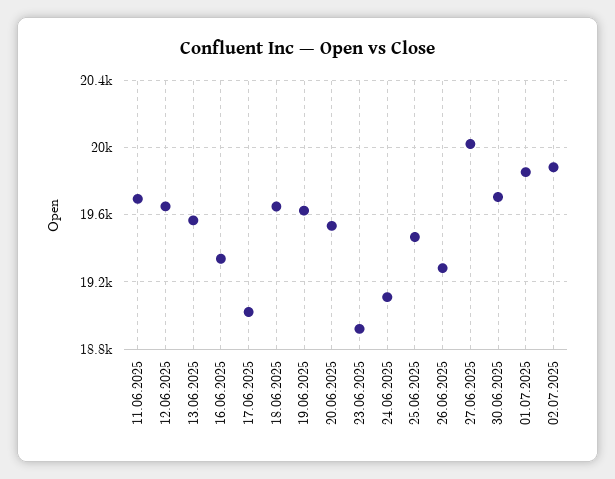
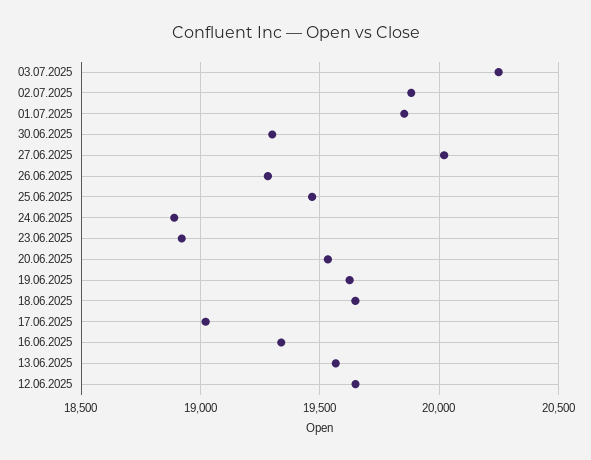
11.06.2025: 19700 -> none
24.06.2025: 19100 -> 18900
30.06.2025: 19700 -> 19300
03.07.2025: none -> 20250

